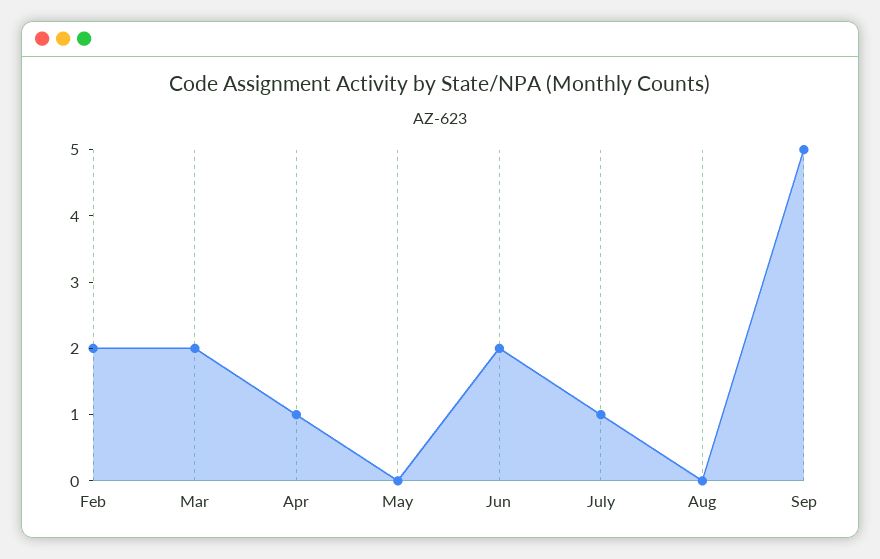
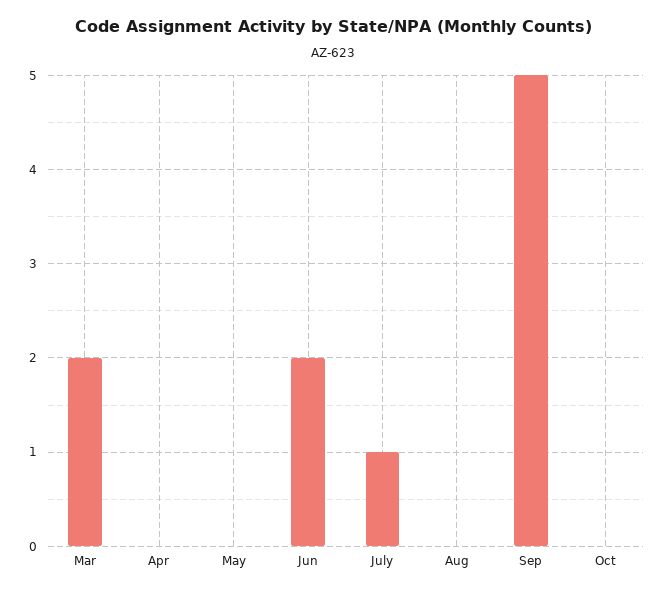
Feb: 2 -> none
Apr: 1 -> 0
Oct: none -> 0

